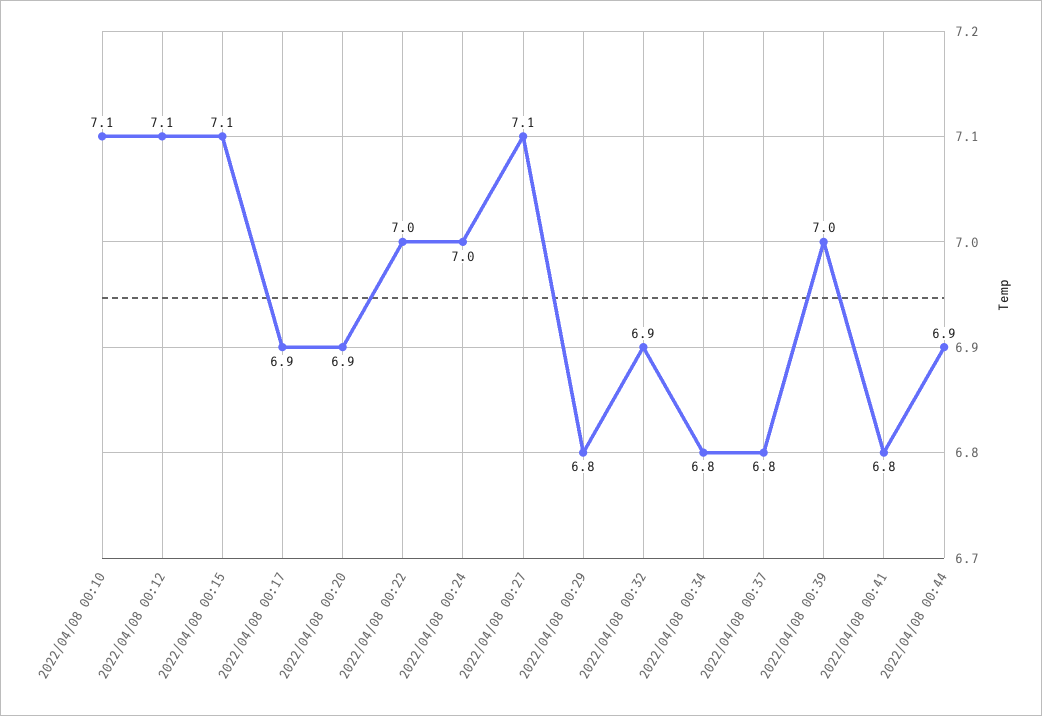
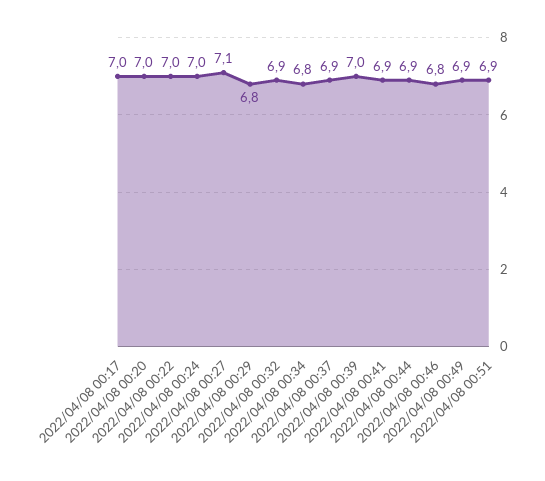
2022/04/08 00:10: 7.1 -> none
2022/04/08 00:12: 7.1 -> none
2022/04/08 00:15: 7.1 -> none
2022/04/08 00:17: 6.9 -> 7
2022/04/08 00:20: 6.9 -> 7
2022/04/08 00:37: 6.8 -> 6.9
2022/04/08 00:41: 6.8 -> 6.9
2022/04/08 00:46: none -> 6.8
2022/04/08 00:49: none -> 6.9
2022/04/08 00:51: none -> 6.9

